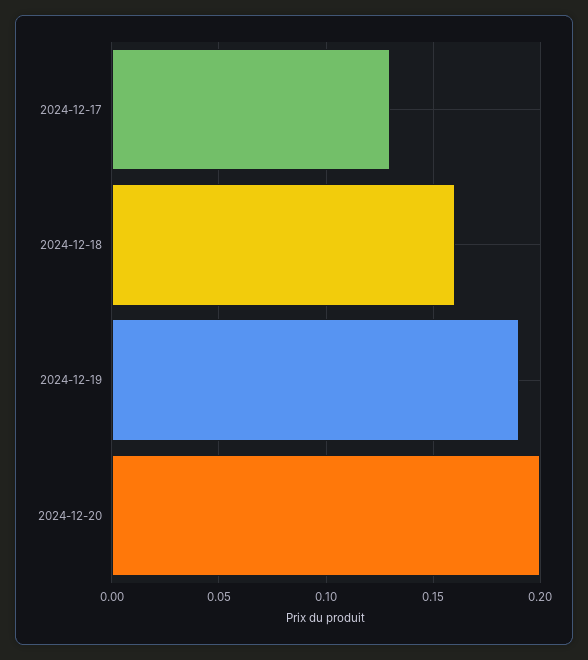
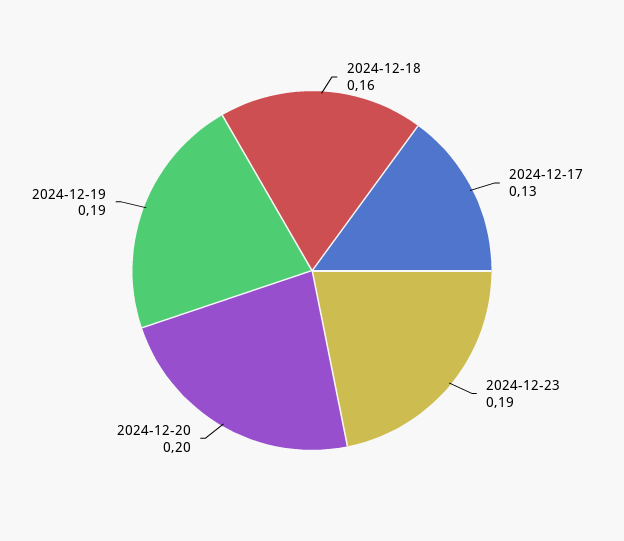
2024-12-23: none -> 0.19

